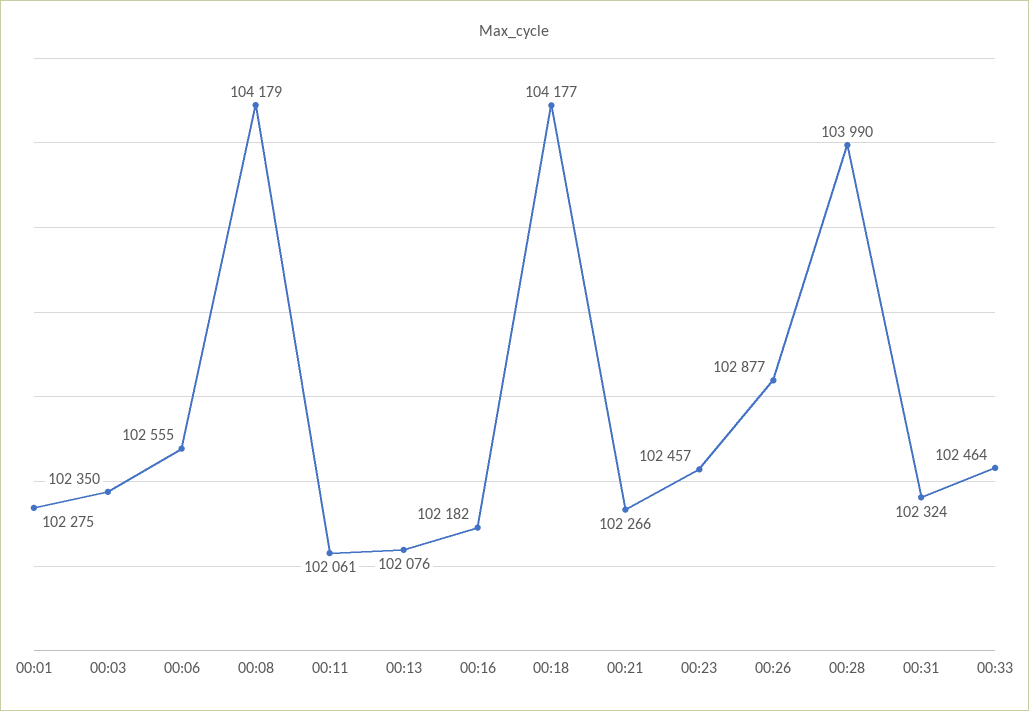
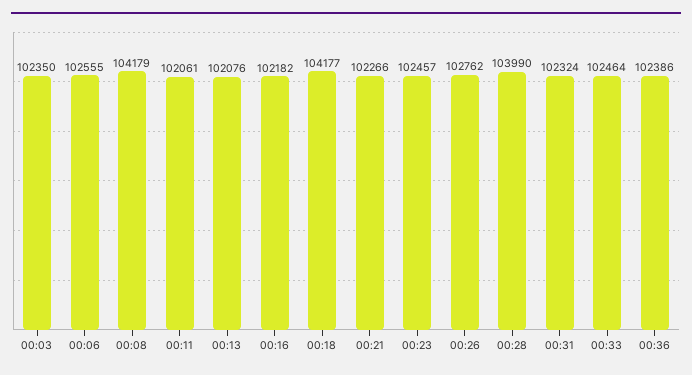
00:01: 102275 -> none
00:26: 102877 -> 102762
00:36: none -> 102386

